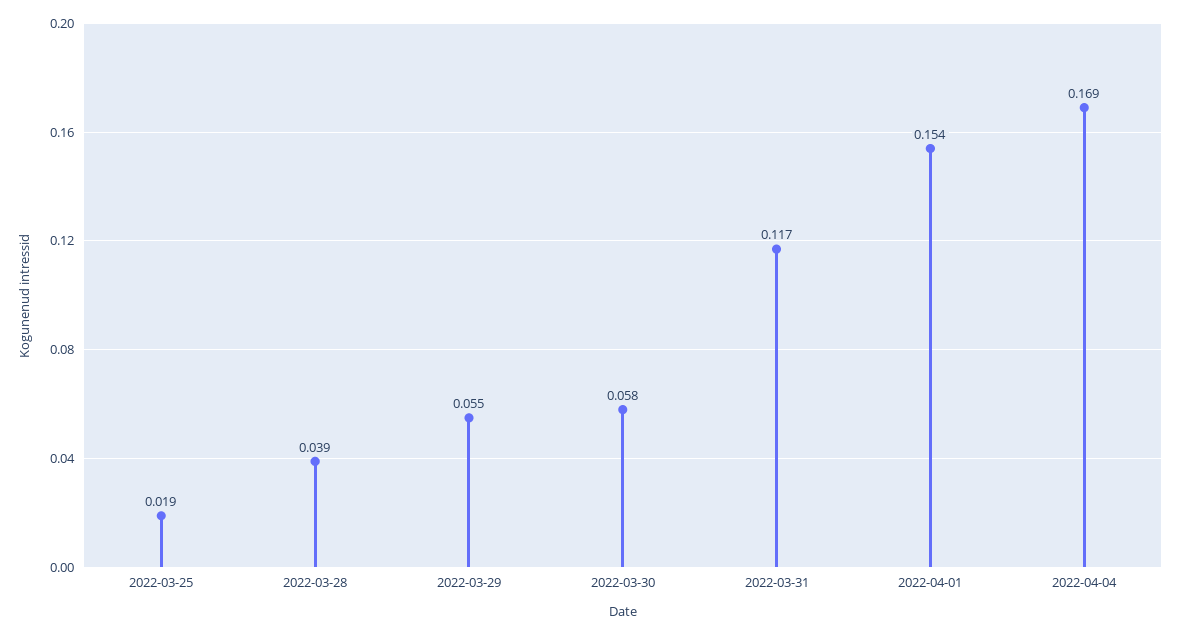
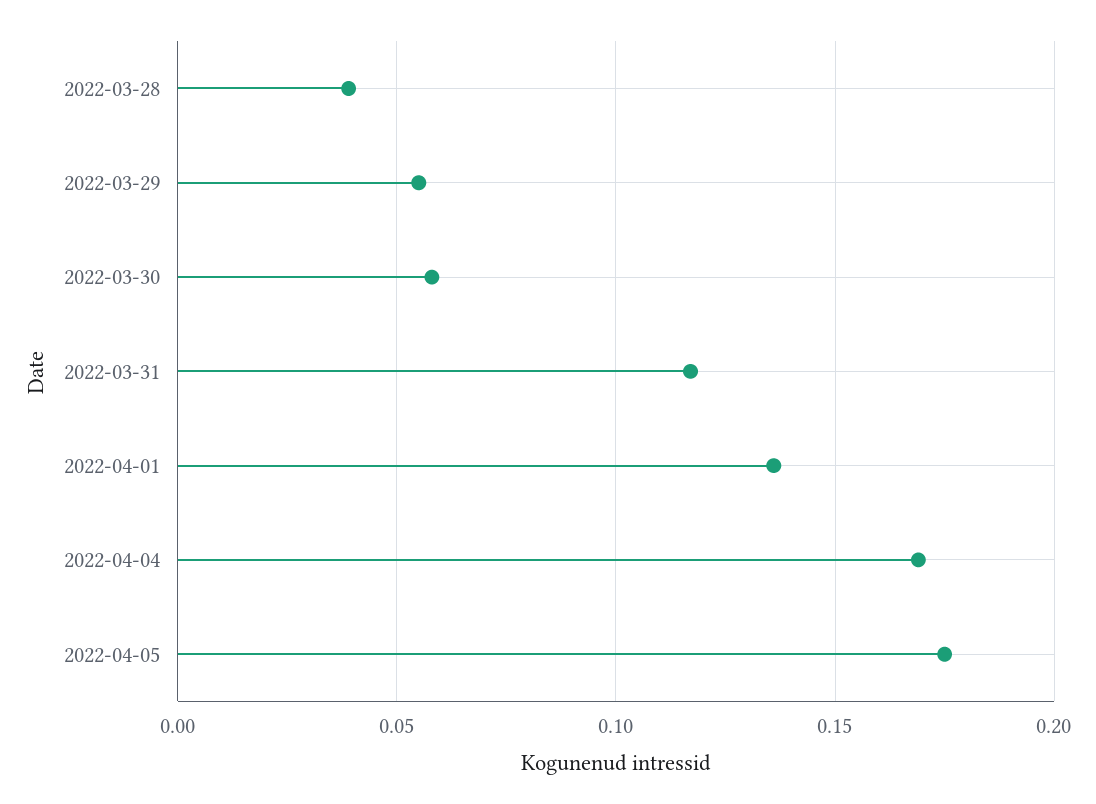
2022-03-25: 0.019 -> none
2022-04-01: 0.154 -> 0.135
2022-04-05: none -> 0.175

